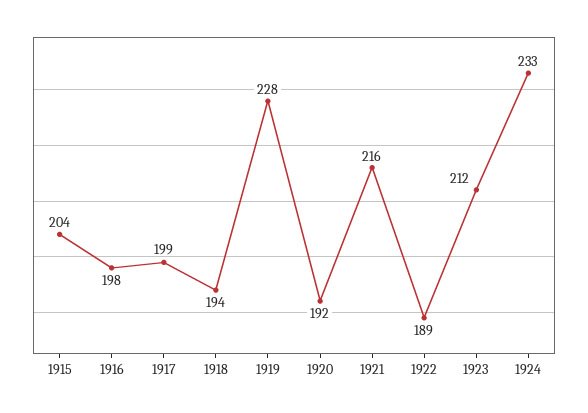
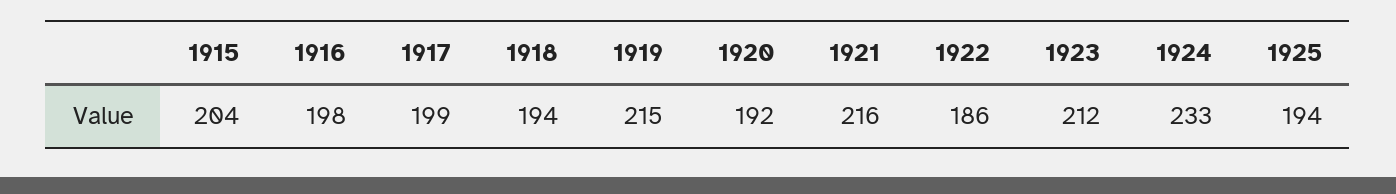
1919: 228 -> 215
1922: 189 -> 186
1925: none -> 194

